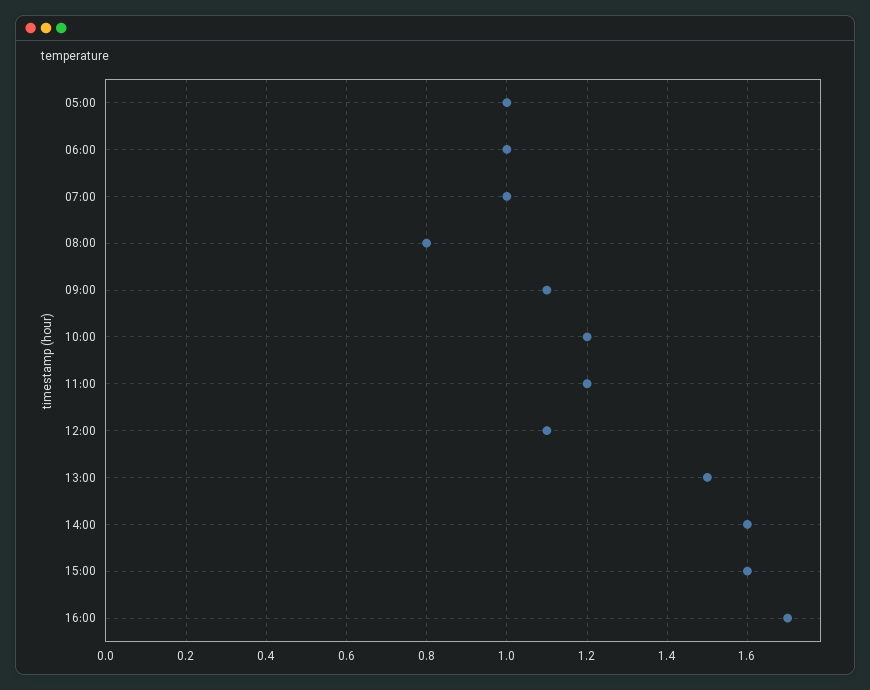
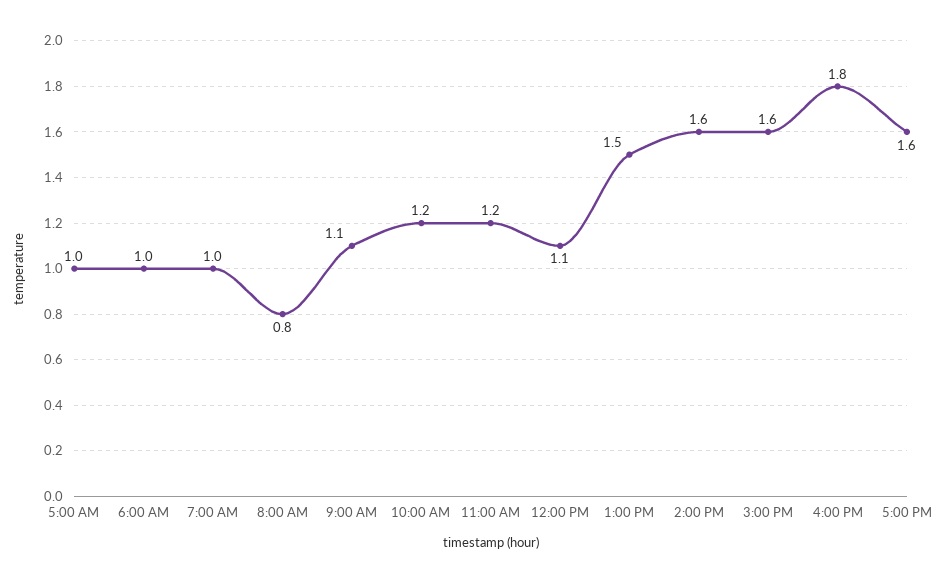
16:00: 1.7 -> 1.8
5:00 PM: none -> 1.6

